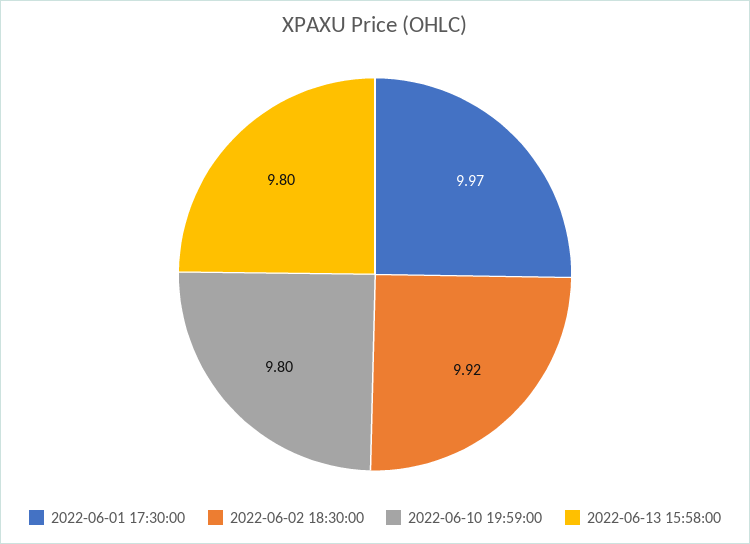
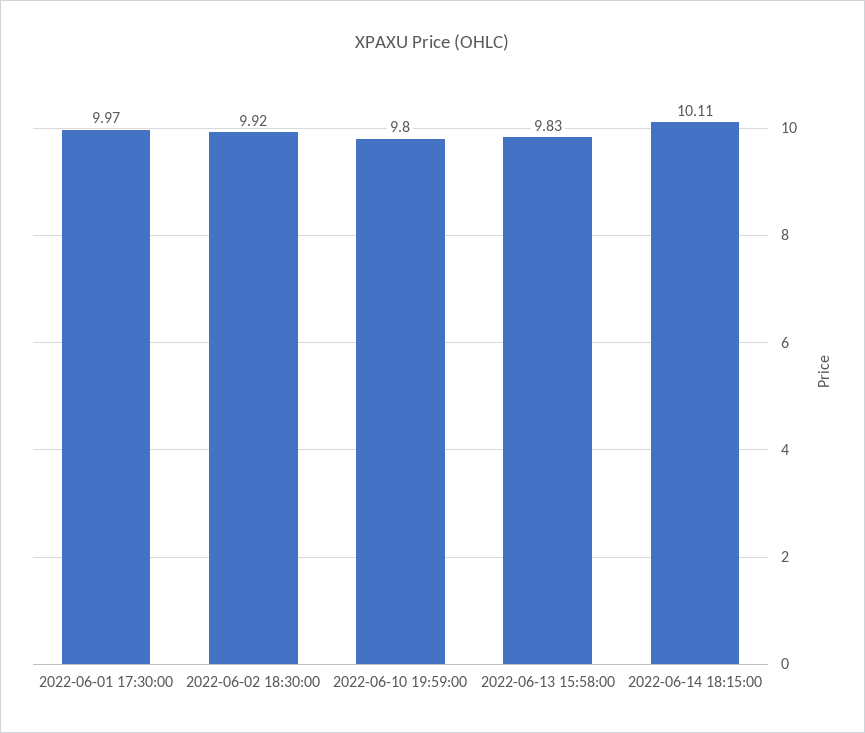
2022-06-13 15:58:00: 9.8 -> 9.83
2022-06-14 18:15:00: none -> 10.11

